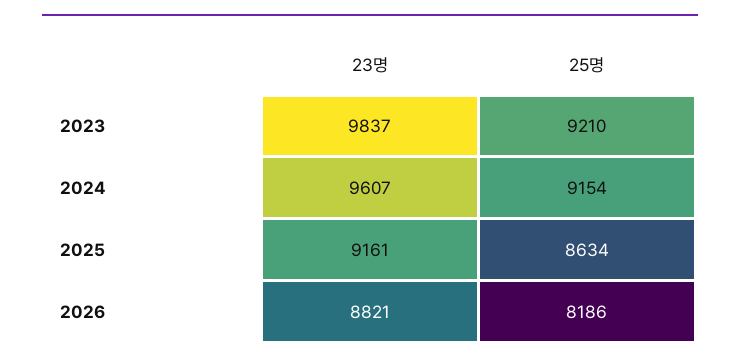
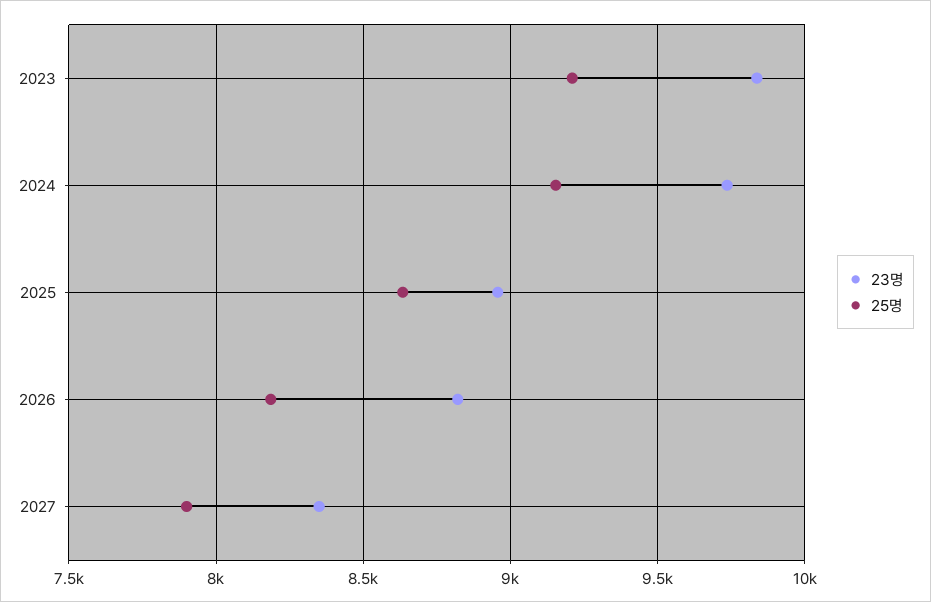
23명, 2024: 9607 -> 9750
23명, 2025: 9161 -> 8950
23명, 2027: none -> 8350
25명, 2027: none -> 7900

